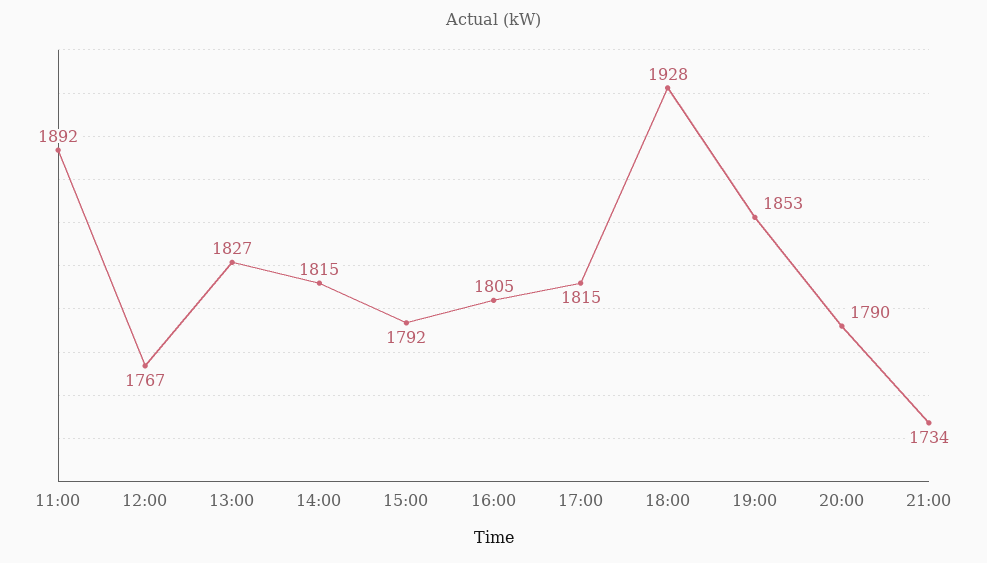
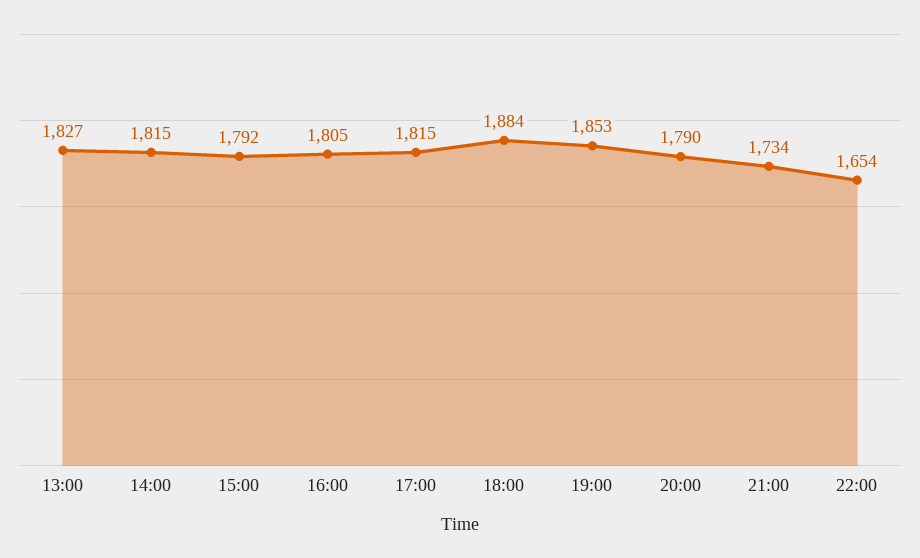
11:00: 1892 -> none
12:00: 1767 -> none
18:00: 1928 -> 1884
22:00: none -> 1654

